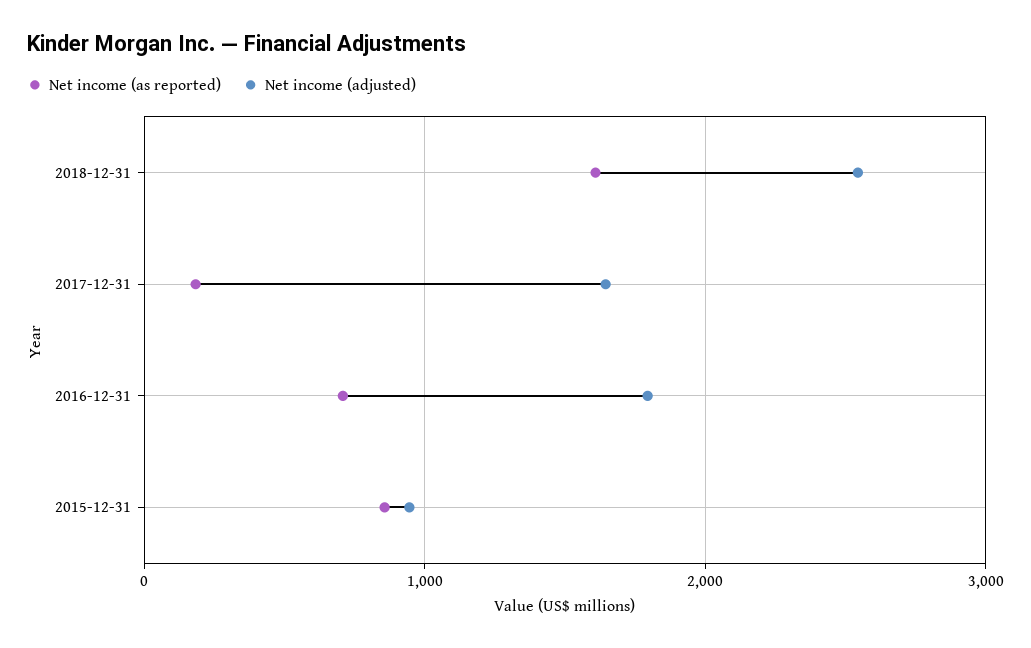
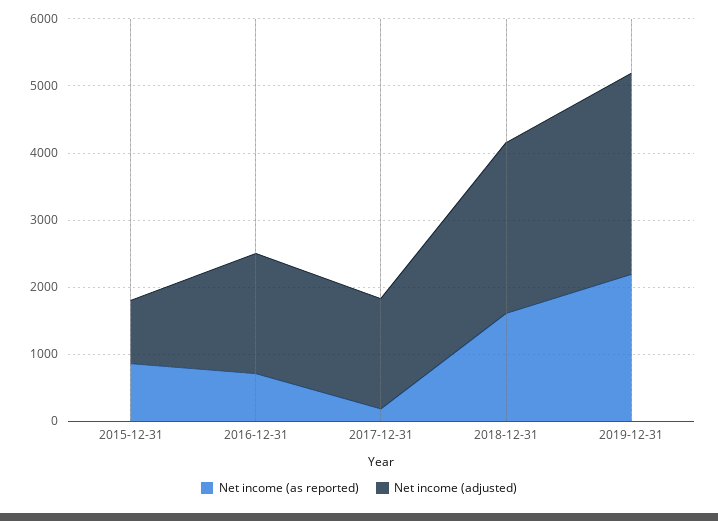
Net income (as reported), 2019-12-31: none -> 2200
Net income (adjusted), 2019-12-31: none -> 3000

